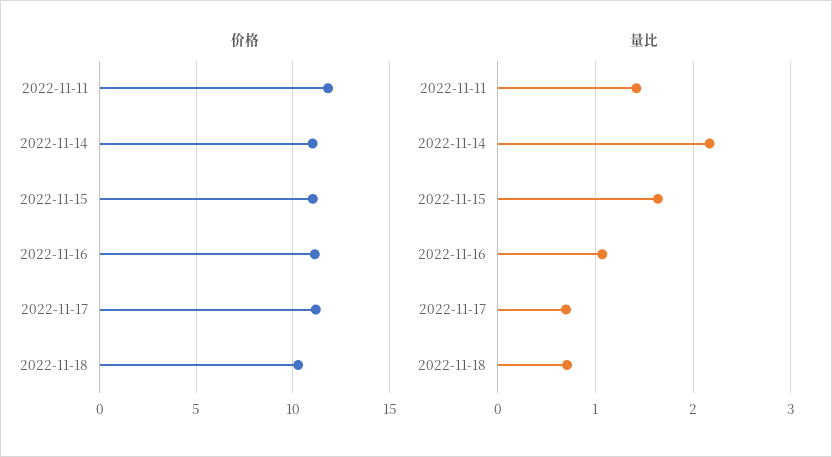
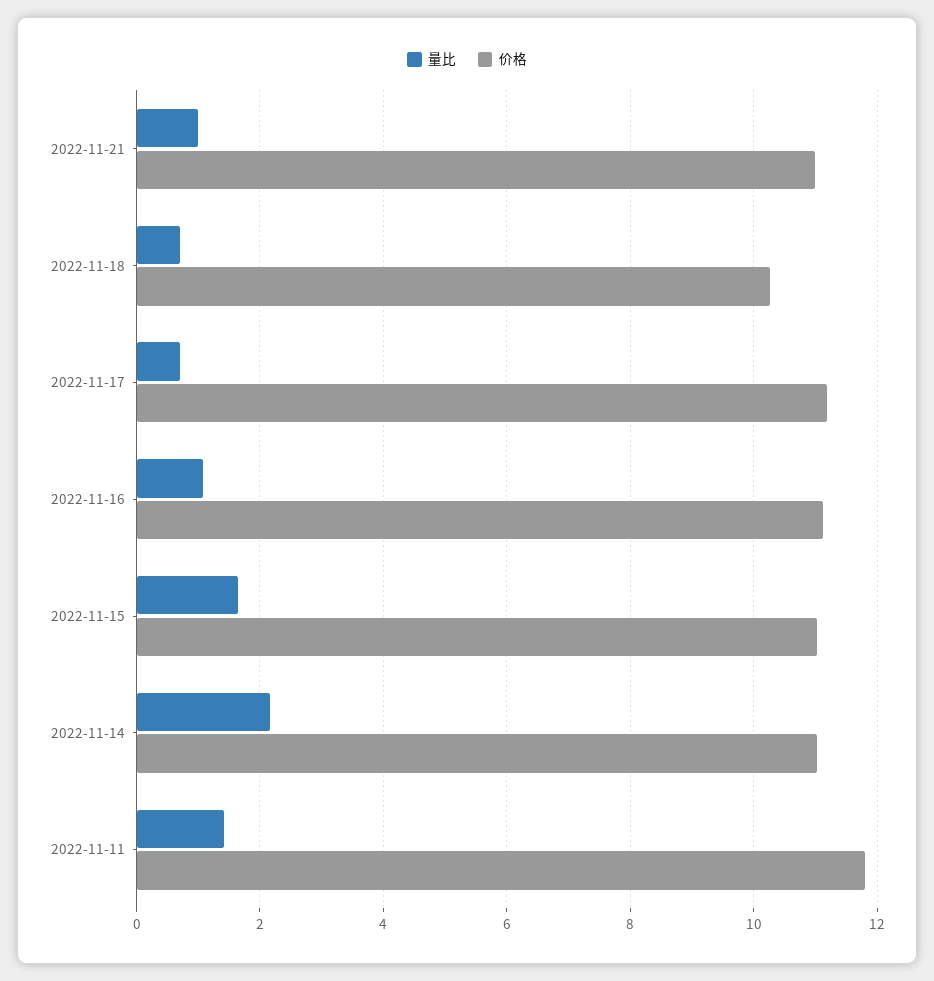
量比, 2022-11-21: none -> 1
价格, 2022-11-21: none -> 11

